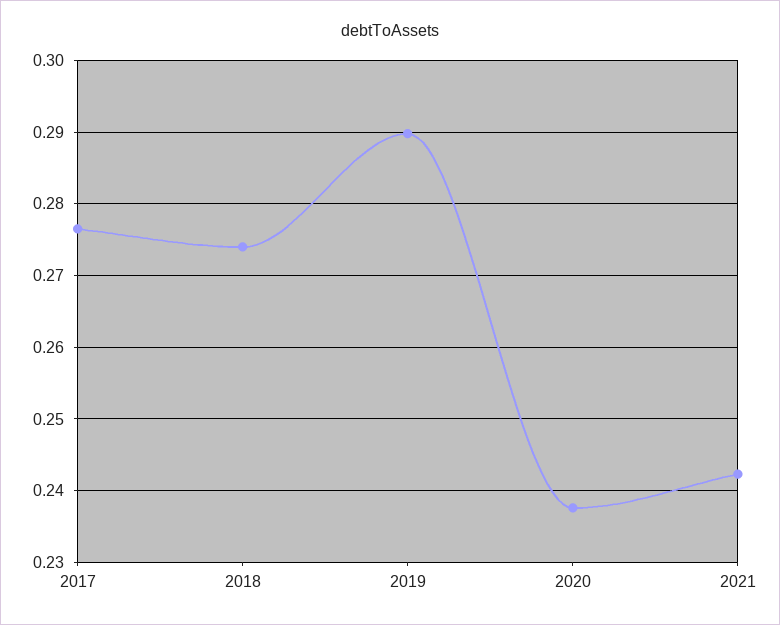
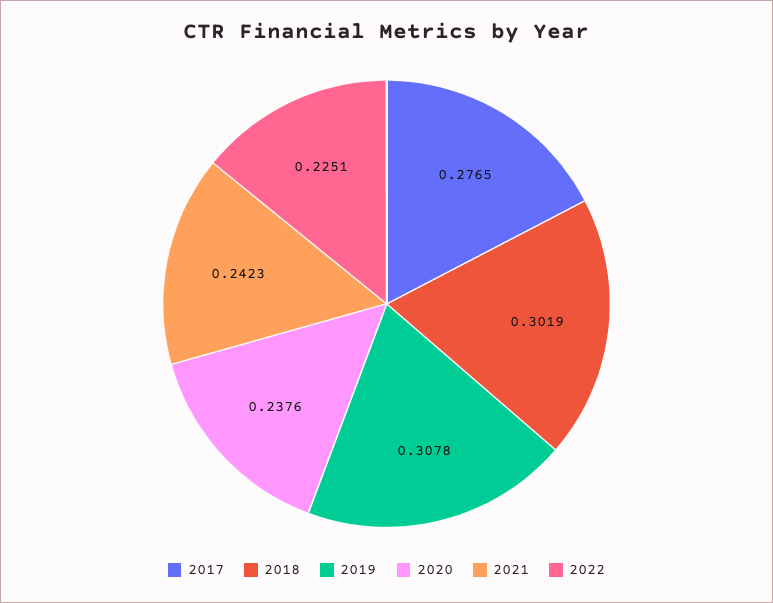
2018: 0.274 -> 0.3019
2019: 0.29 -> 0.3078
2022: none -> 0.2251

